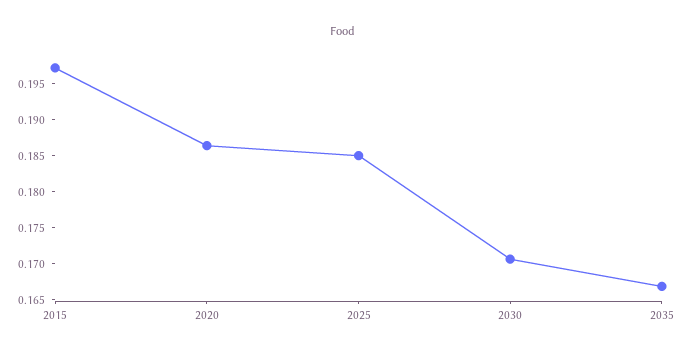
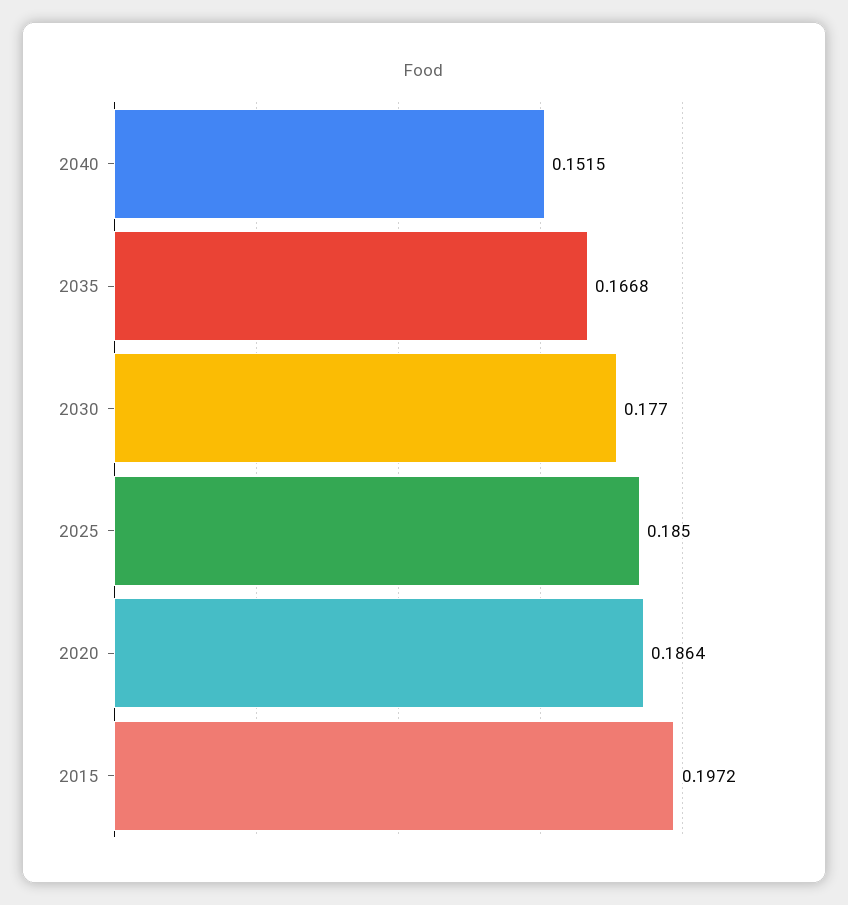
2030: 0.17 -> 0.177
2040: none -> 0.1515

